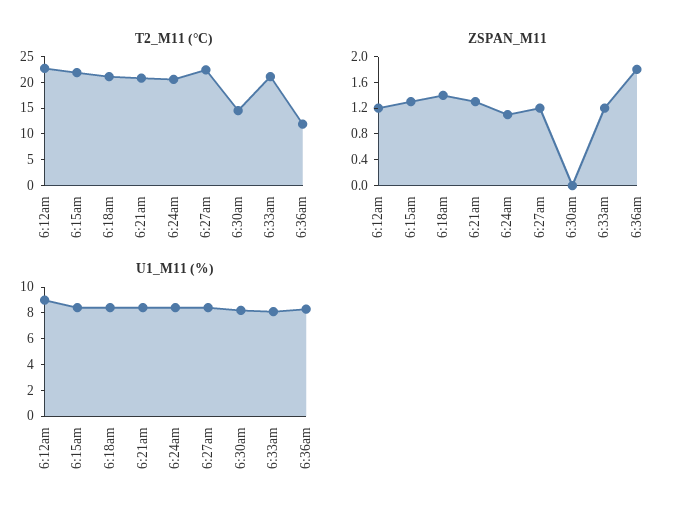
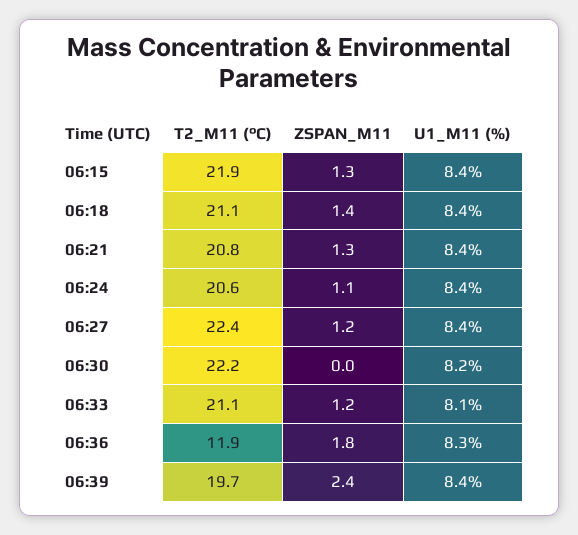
T2_M11 (°C), 6:12am: 22.5 -> none
T2_M11 (°C), 6:30am: 15 -> 22.2
ZSPAN_M11, 6:12am: 1.2 -> none
U1_M11 (%), 6:12am: 9 -> none
T2_M11 (°C), 06:39: none -> 19.7
ZSPAN_M11, 06:39: none -> 2.4
U1_M11 (%), 06:39: none -> 8.4

